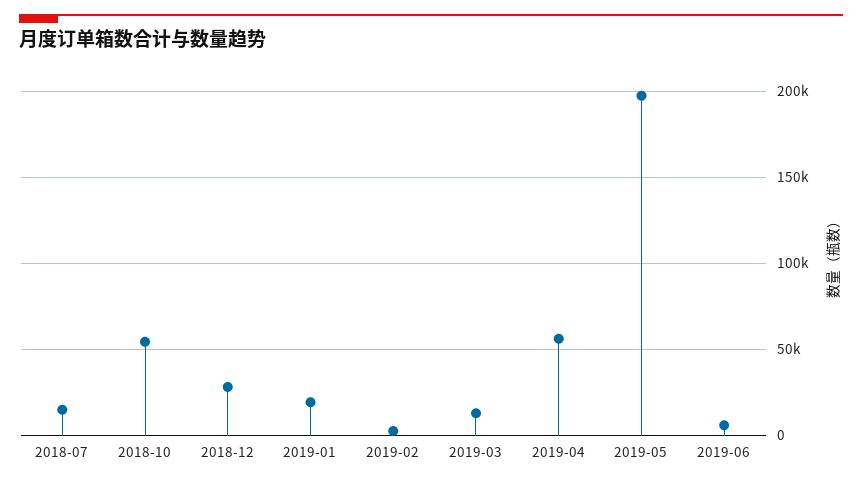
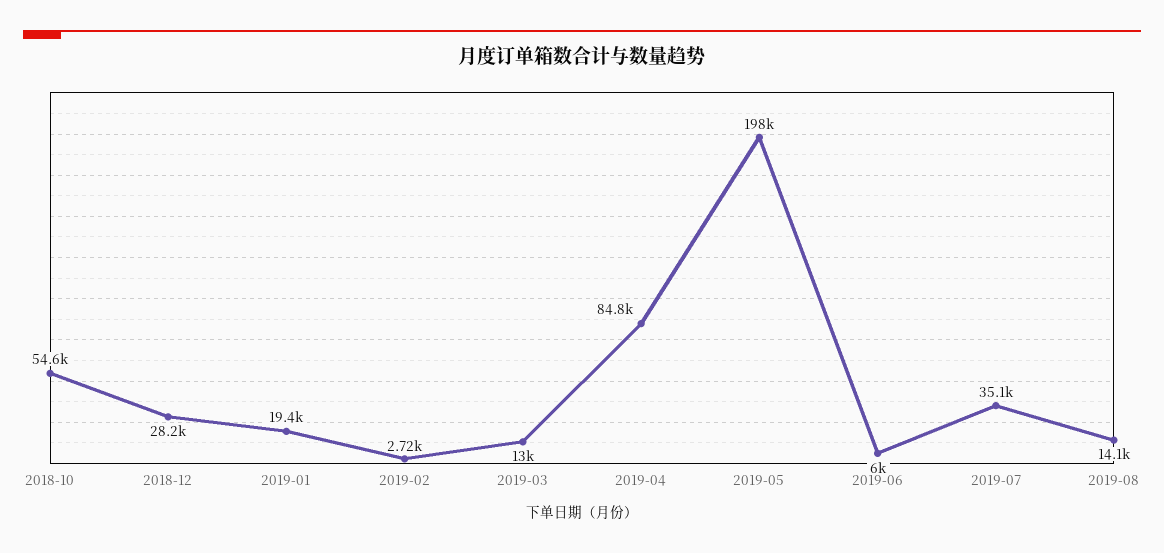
2018-07: 15000 -> none
2019-04: 55000 -> 84800
2019-07: none -> 35100
2019-08: none -> 14100

